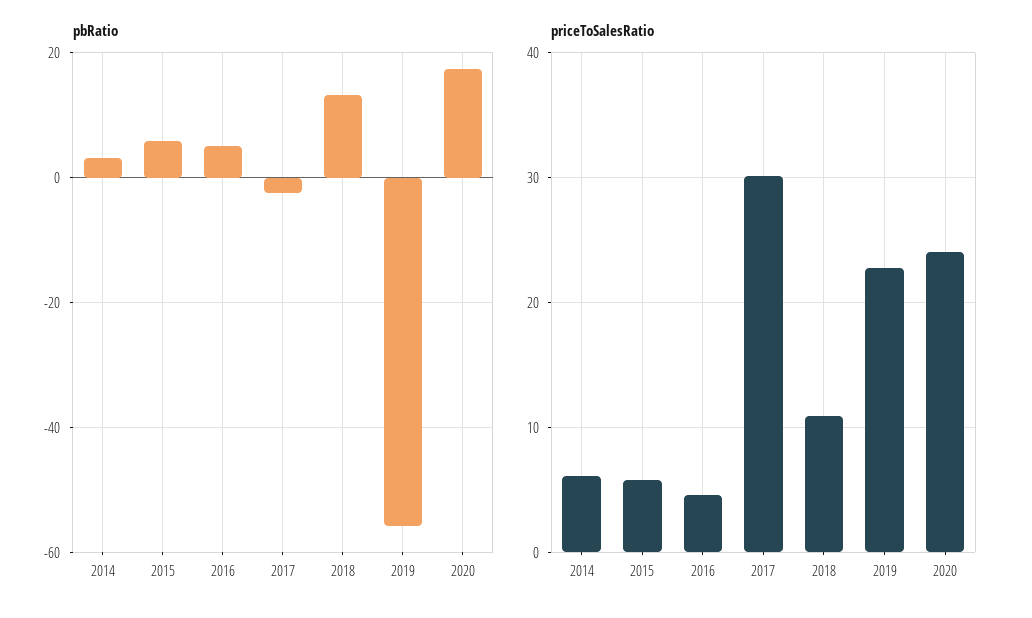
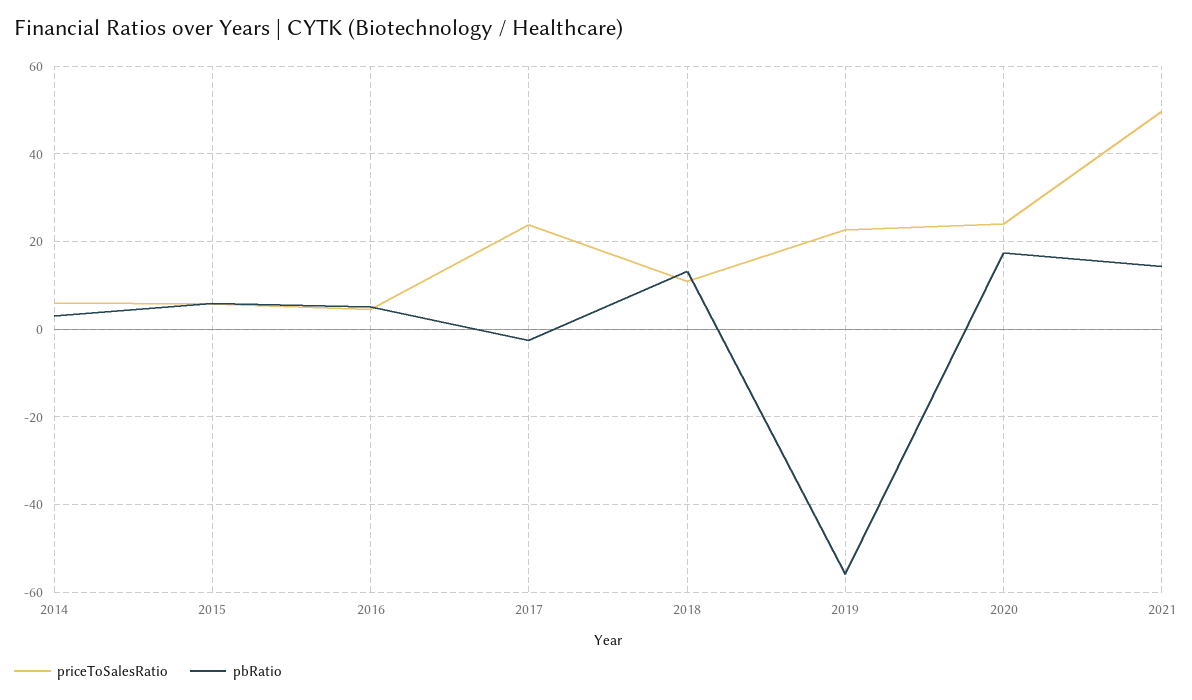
priceToSalesRatio, 2017: 30 -> 24
priceToSalesRatio, 2021: none -> 50
pbRatio, 2021: none -> 14

